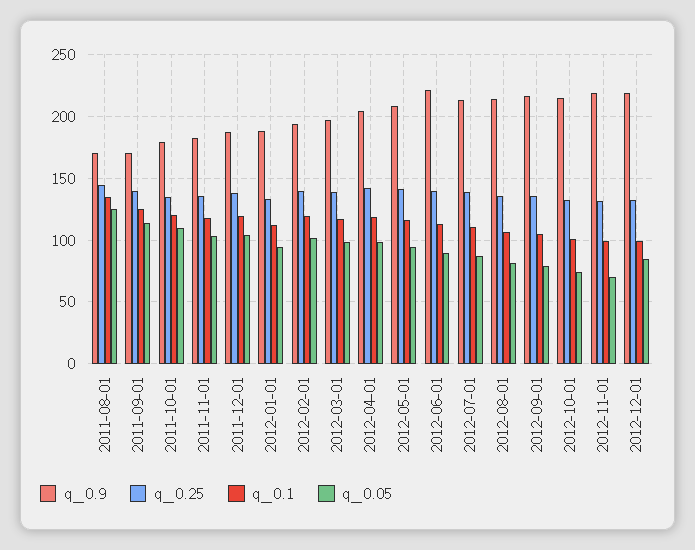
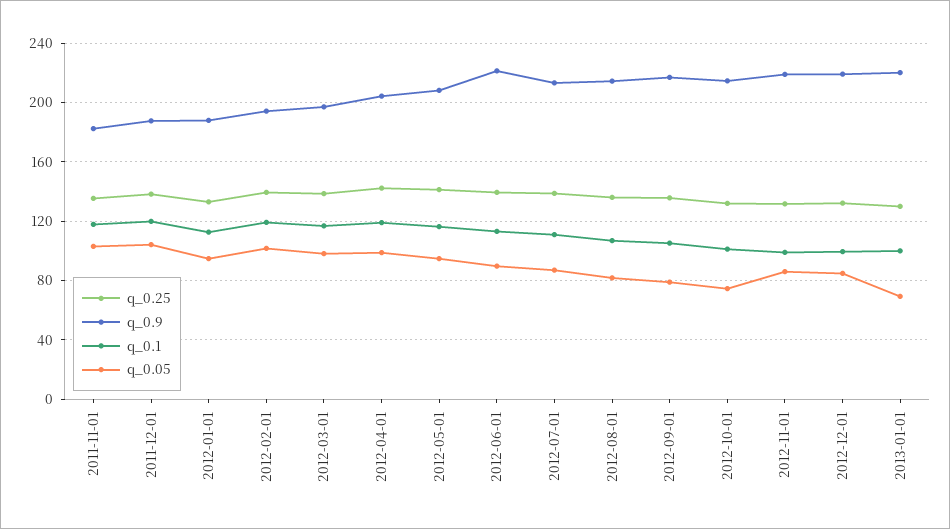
q_0.9, 2011-08-01: 170 -> none
q_0.25, 2011-08-01: 145 -> none
q_0.1, 2011-08-01: 135 -> none
q_0.05, 2011-08-01: 125 -> none
q_0.9, 2011-09-01: 170 -> none
q_0.25, 2011-09-01: 140 -> none
q_0.1, 2011-09-01: 125 -> none
q_0.05, 2011-09-01: 115 -> none
q_0.9, 2011-10-01: 180 -> none
q_0.25, 2011-10-01: 135 -> none
q_0.1, 2011-10-01: 120 -> none
q_0.05, 2011-10-01: 110 -> none
q_0.05, 2012-11-01: 70 -> 85
q_0.25, 2013-01-01: none -> 130
q_0.9, 2013-01-01: none -> 220
q_0.1, 2013-01-01: none -> 100
q_0.05, 2013-01-01: none -> 70

